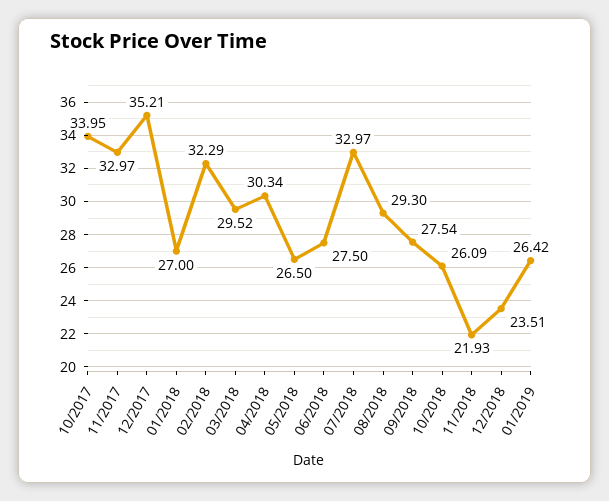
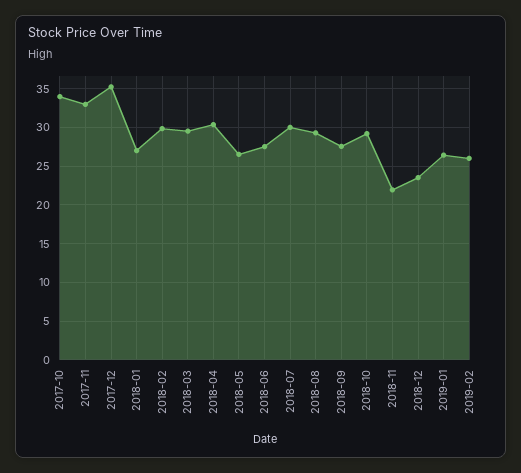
02/2018: 32.29 -> 30
07/2018: 32.97 -> 30
10/2018: 26.09 -> 29
2019-02: none -> 26

